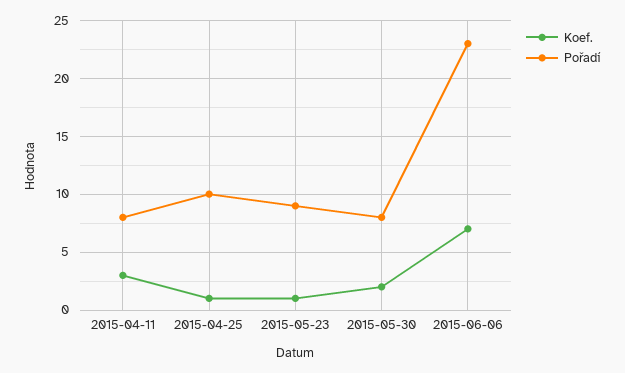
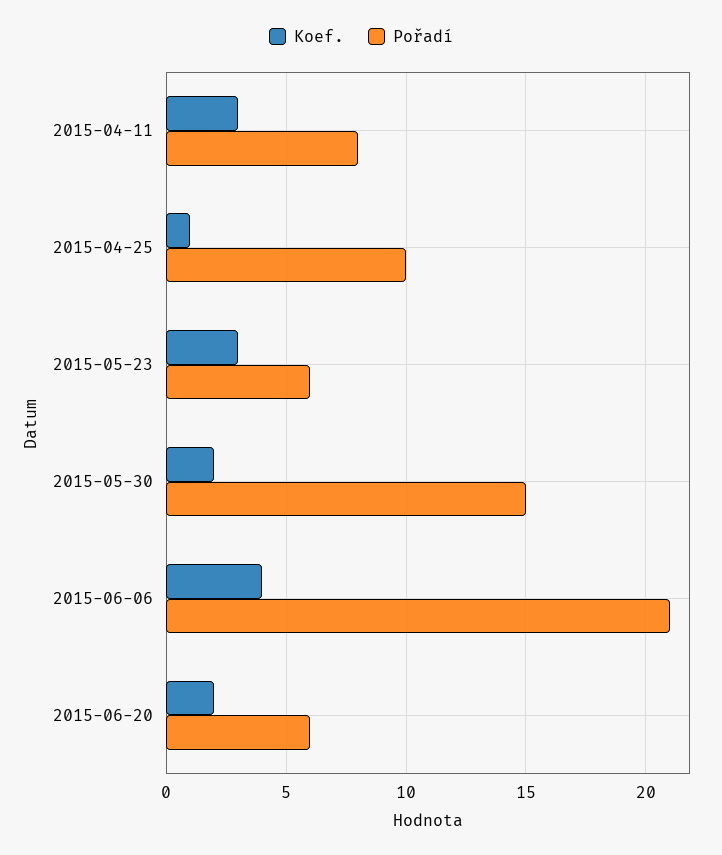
Koef., 2015-05-23: 1 -> 3
Pořadí, 2015-05-23: 9 -> 6
Pořadí, 2015-05-30: 8 -> 15
Koef., 2015-06-06: 7 -> 4
Pořadí, 2015-06-06: 23 -> 21
Koef., 2015-06-20: none -> 2
Pořadí, 2015-06-20: none -> 6

